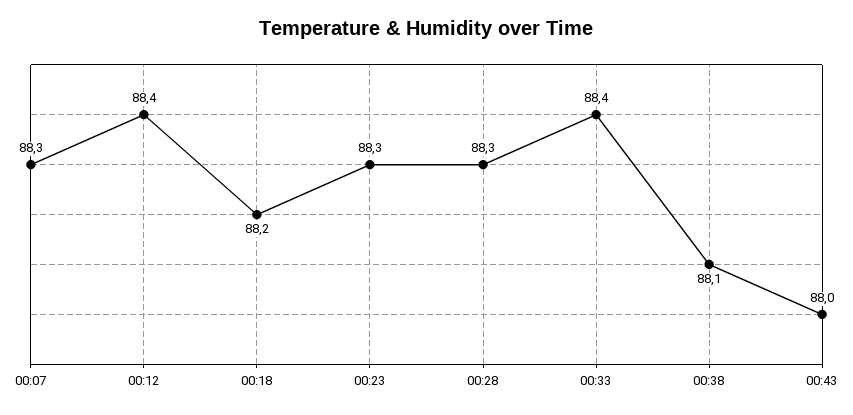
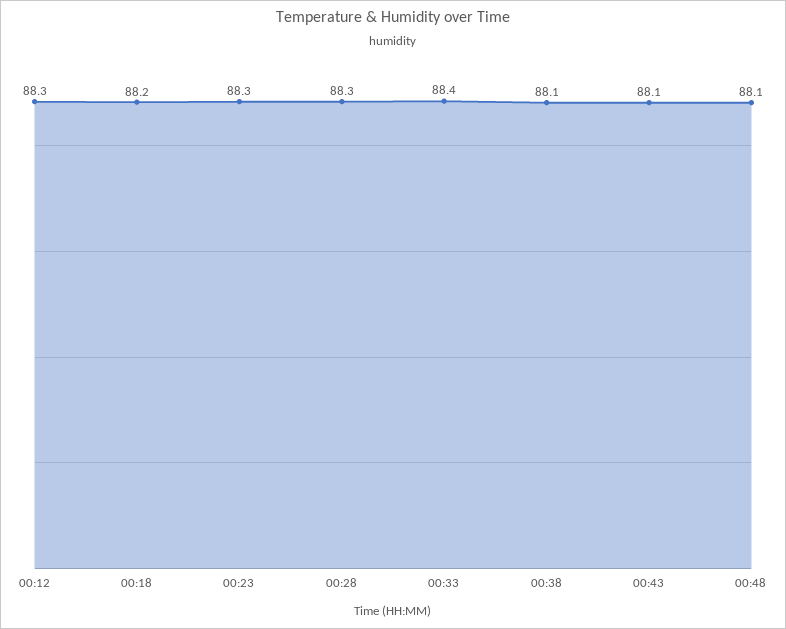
00:07: 88.3 -> none
00:12: 88.4 -> 88.3
00:43: 88 -> 88.1
00:48: none -> 88.1

